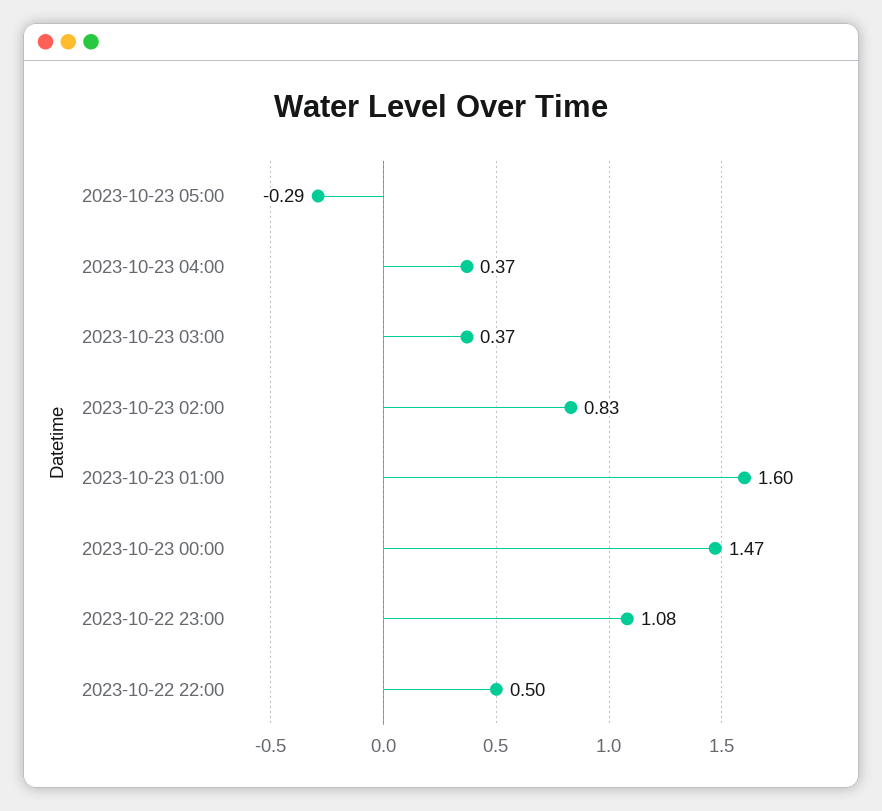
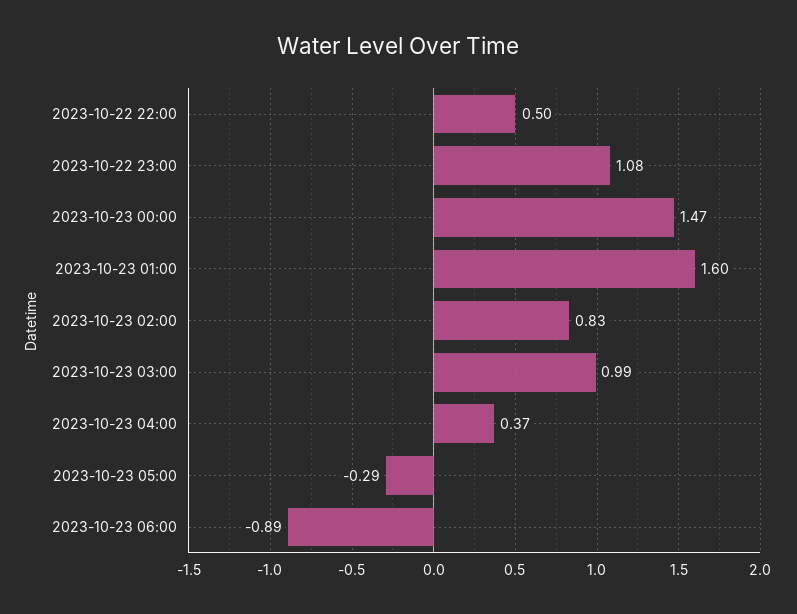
2023-10-23 03:00: 0.37 -> 0.99
2023-10-23 06:00: none -> -0.89

